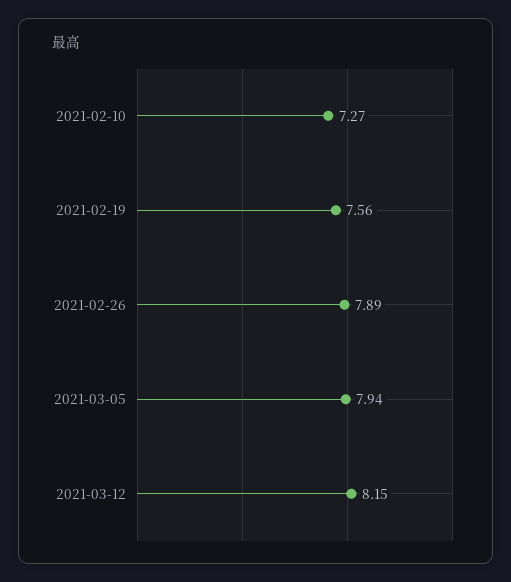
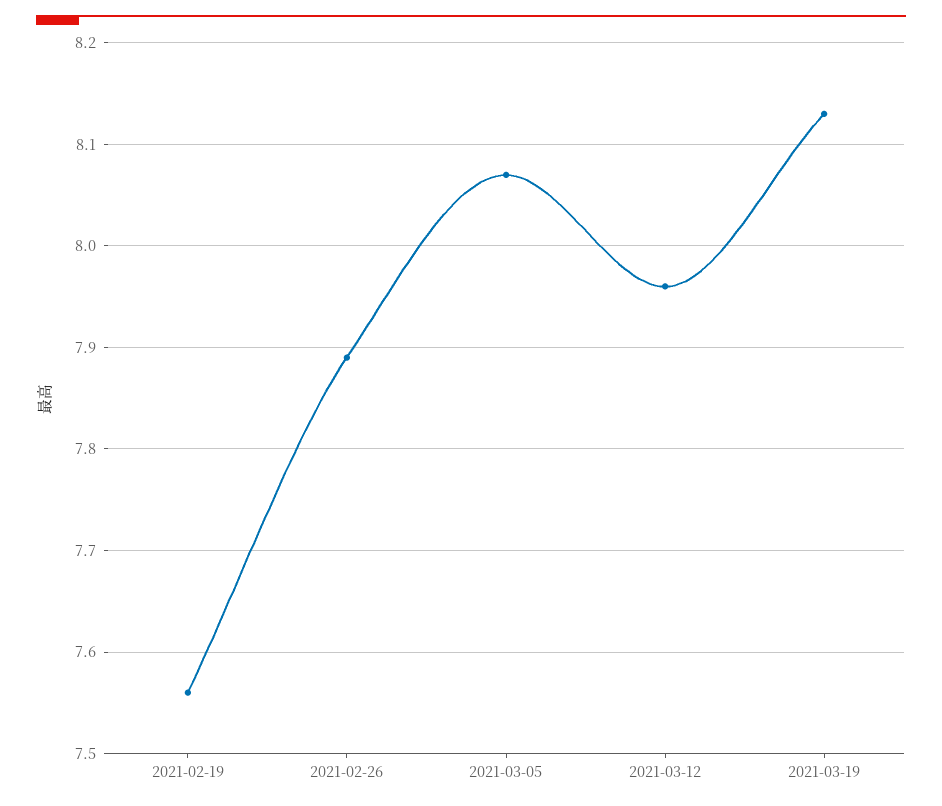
2021-02-10: 7.27 -> none
2021-03-05: 7.94 -> 8.07
2021-03-12: 8.15 -> 7.96
2021-03-19: none -> 8.13

